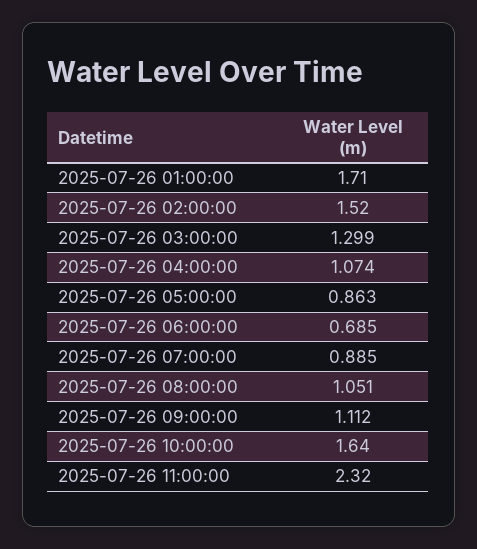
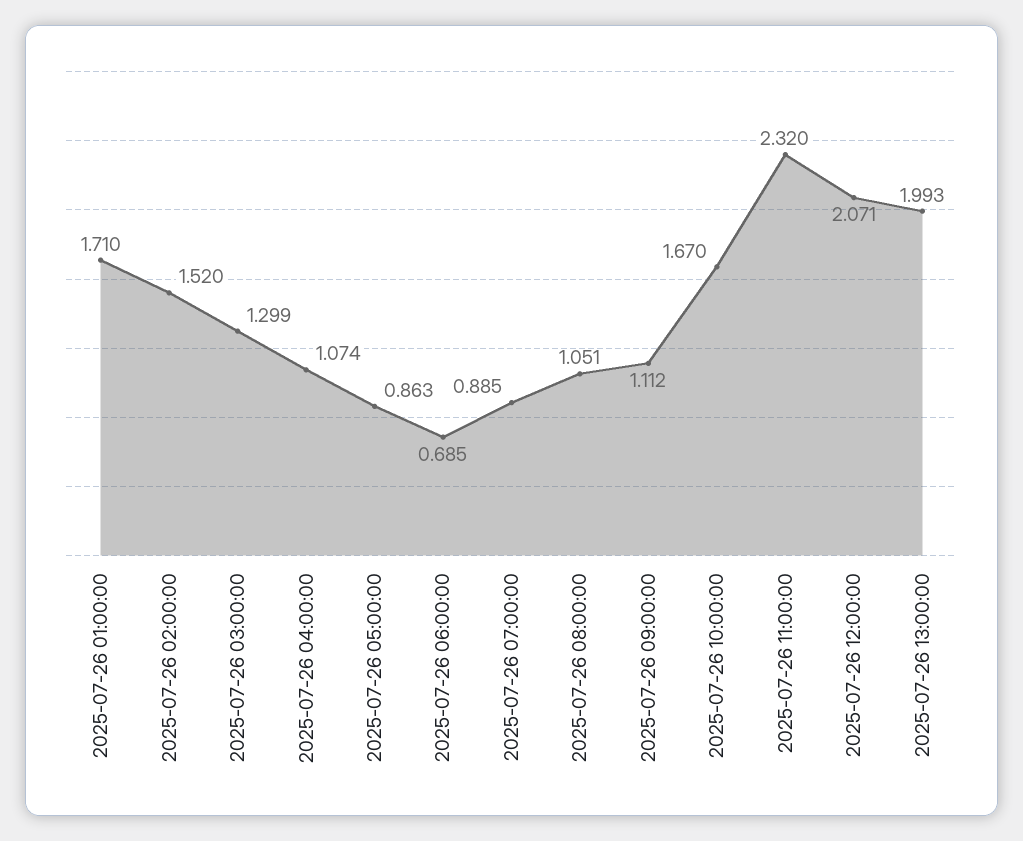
2025-07-26 10:00:00: 1.64 -> 1.67
2025-07-26 12:00:00: none -> 2.071
2025-07-26 13:00:00: none -> 1.993

